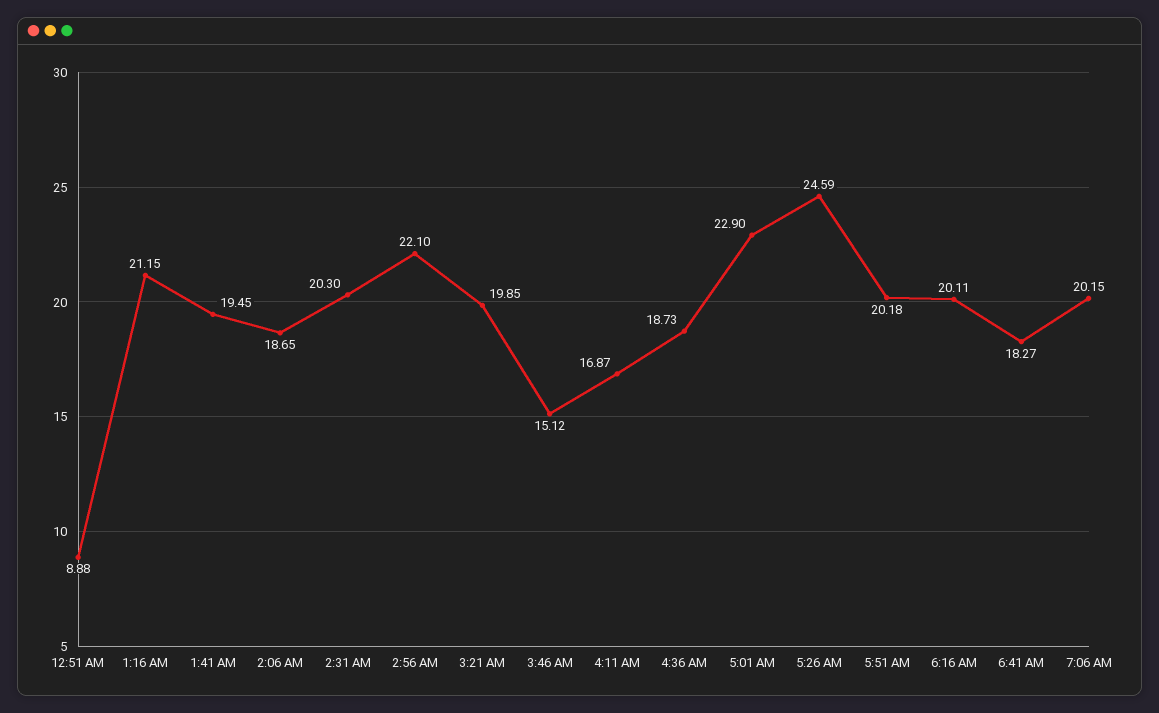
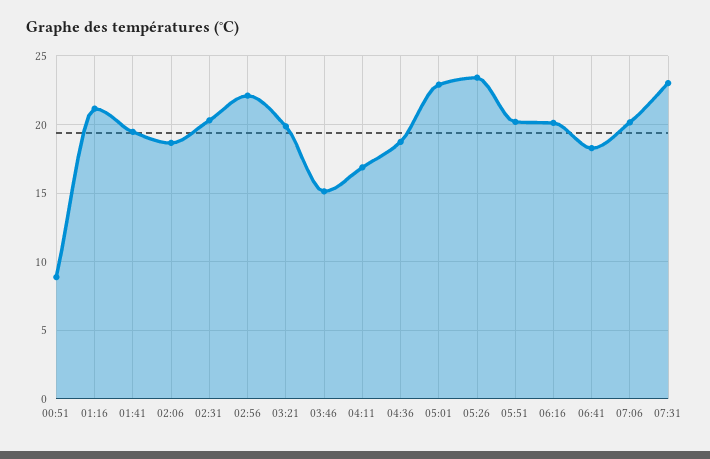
5:26 AM: 24.59 -> 23.5
07:31: none -> 23

